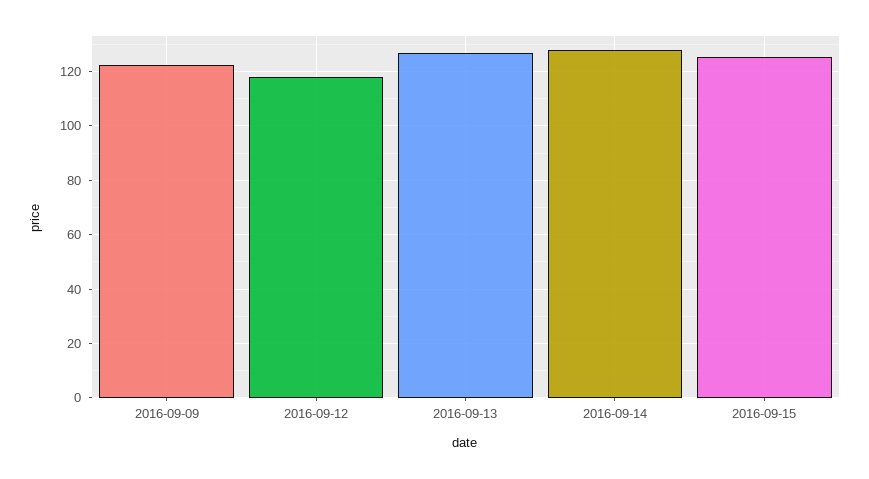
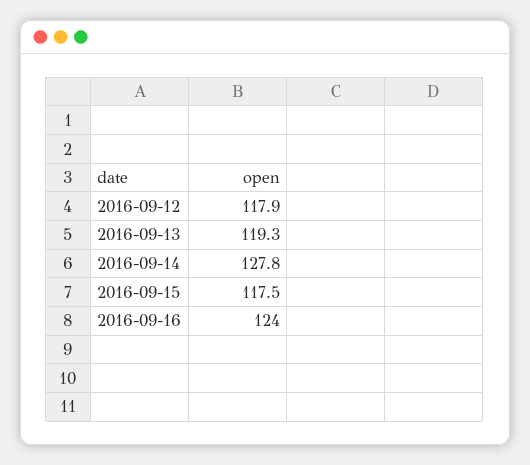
2016-09-09: 122.5 -> none
2016-09-13: 127.5 -> 119.3
2016-09-15: 125 -> 117.5
2016-09-16: none -> 124

